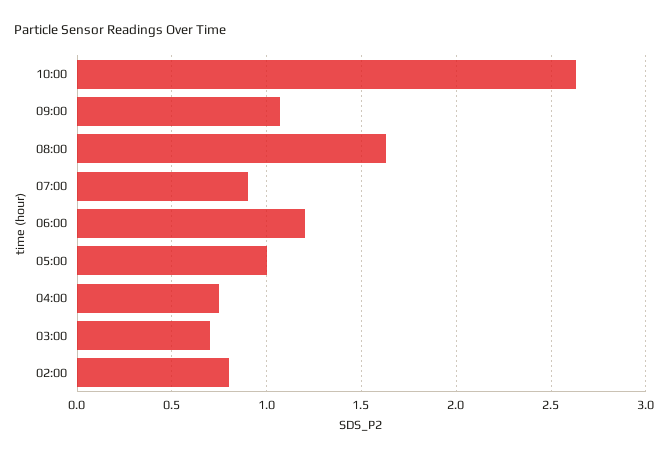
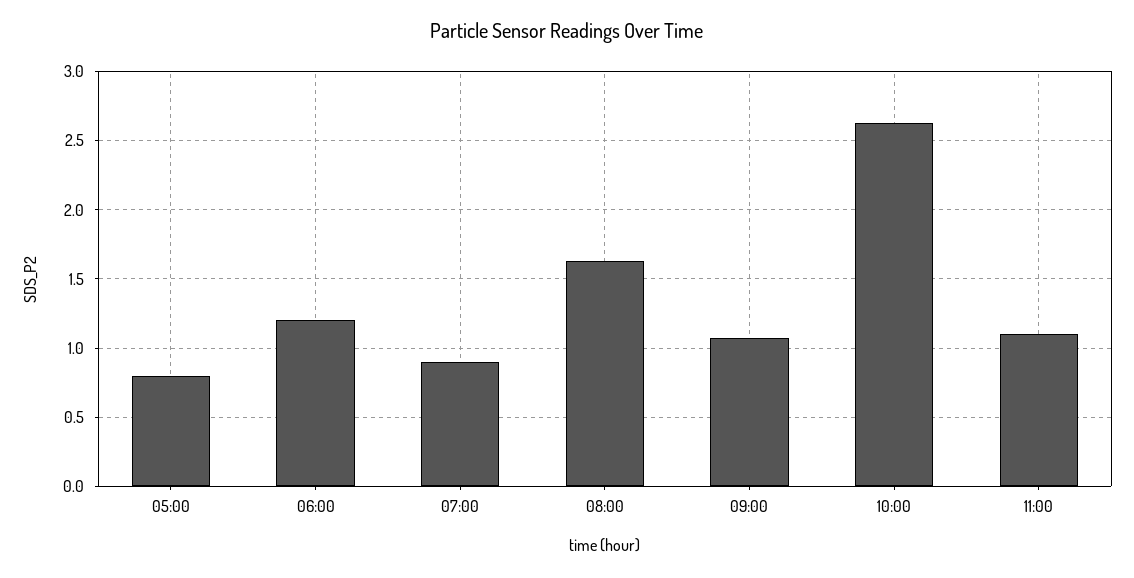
05:00: 1 -> 0.8
04:00: 0.75 -> none
03:00: 0.7 -> none
02:00: 0.8 -> none
11:00: none -> 1.1

